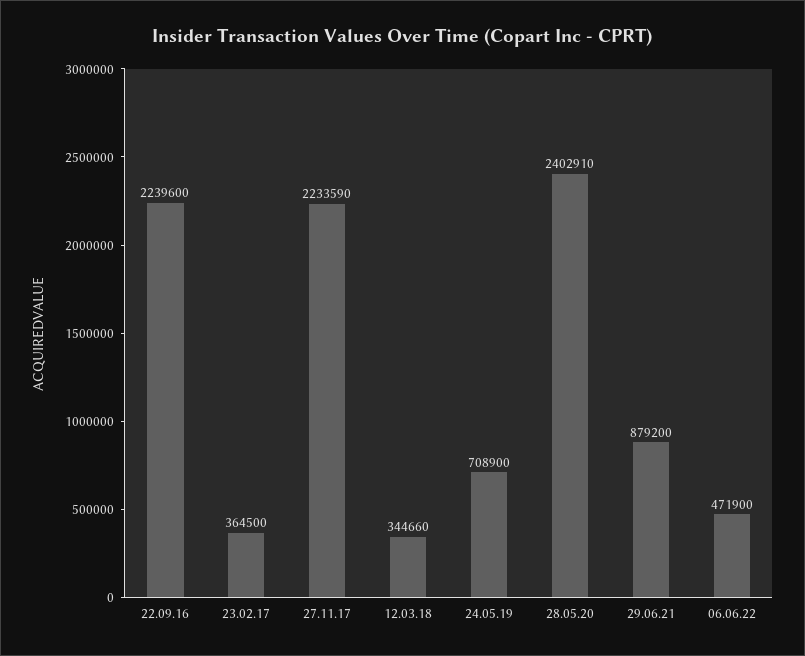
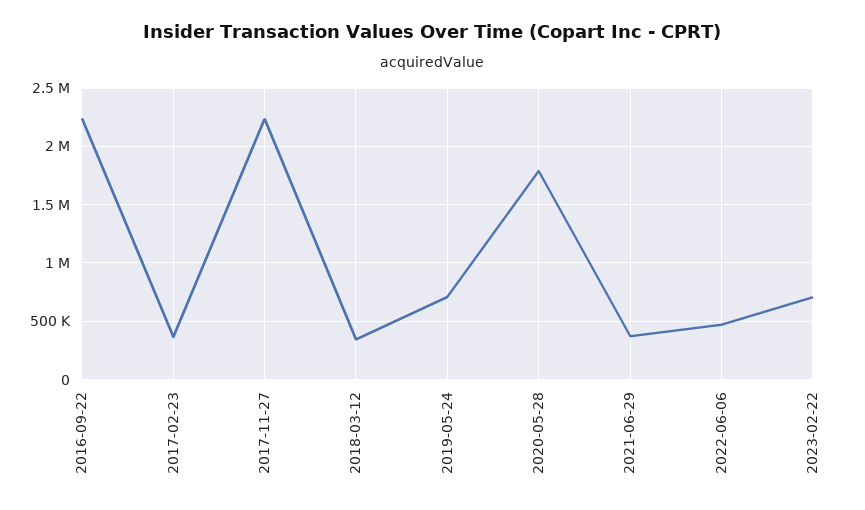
28.05.20: 2402910 -> 1800000
29.06.21: 879200 -> 400000
2023-02-22: none -> 700000

